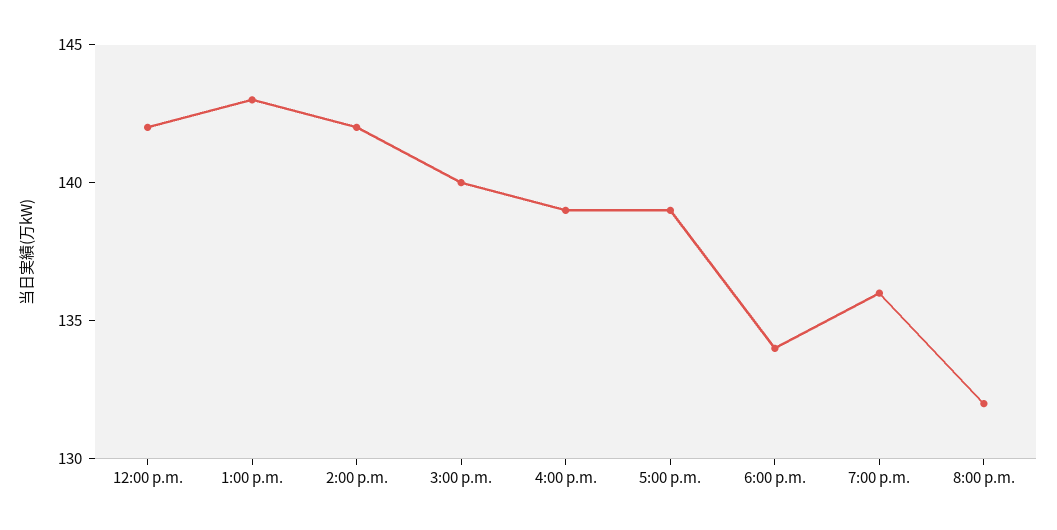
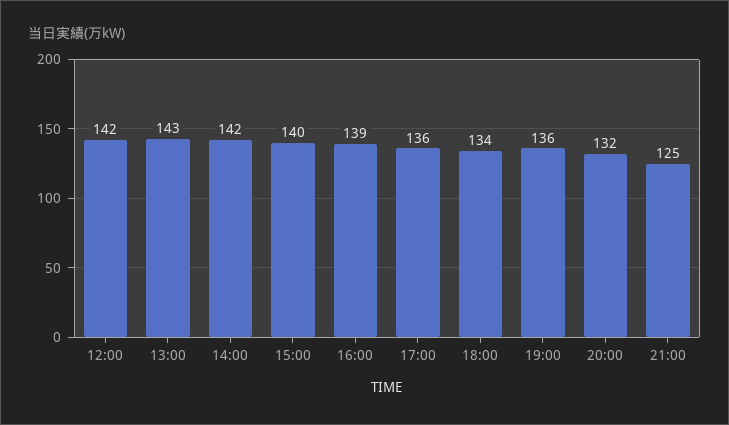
5:00 p.m.: 139 -> 136
21:00: none -> 125

